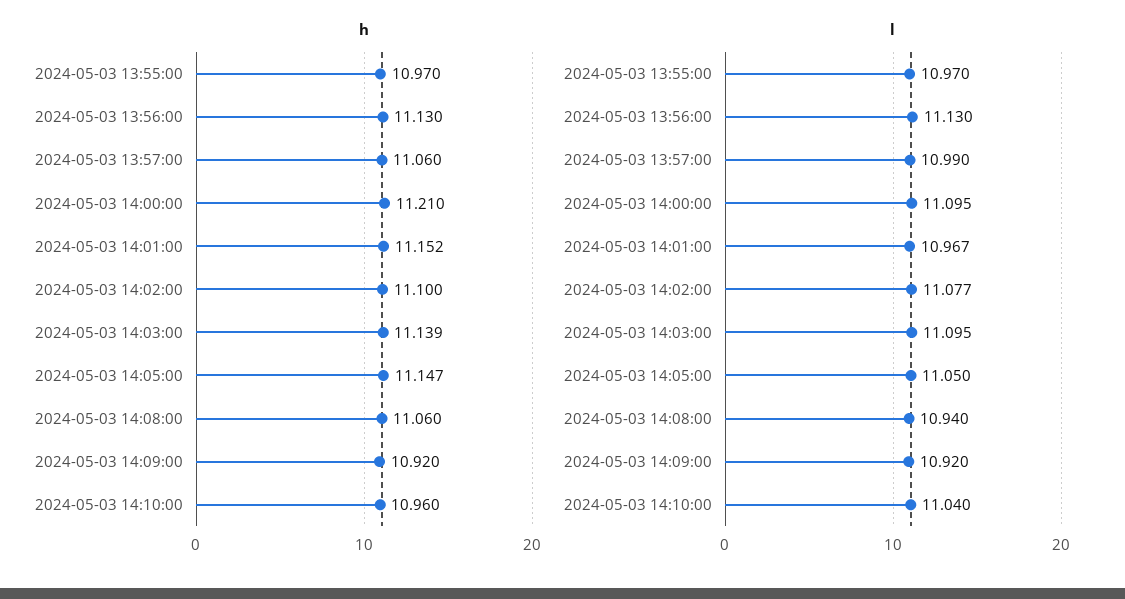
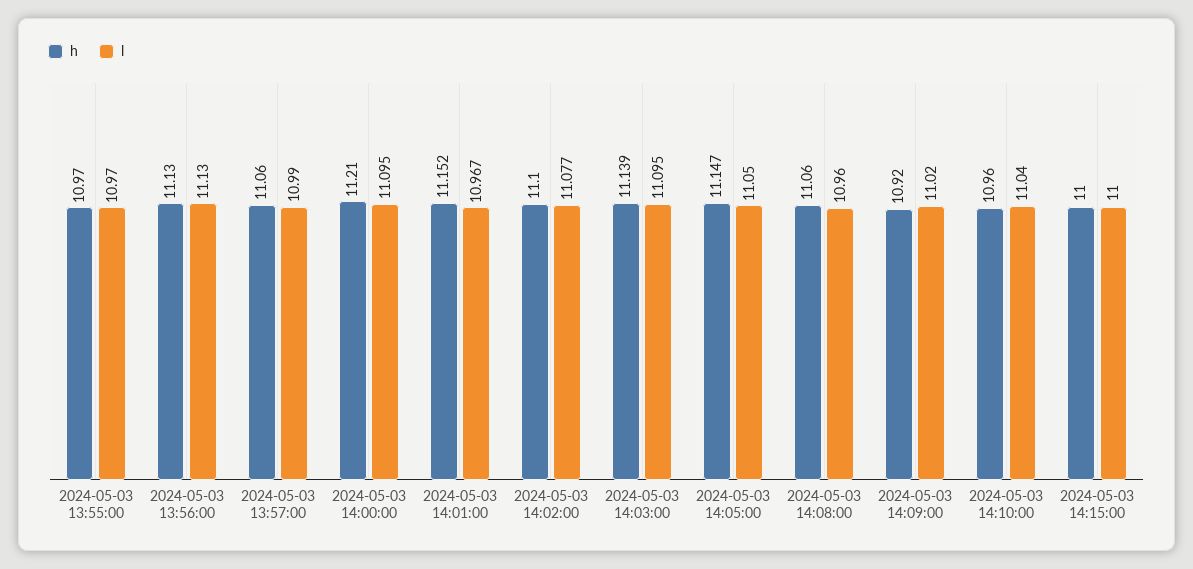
l, 2024-05-03 14:08:00: 10.94 -> 10.96
l, 2024-05-03 14:09:00: 10.92 -> 11.02
h, 2024-05-03 14:15:00: none -> 11
l, 2024-05-03 14:15:00: none -> 11

